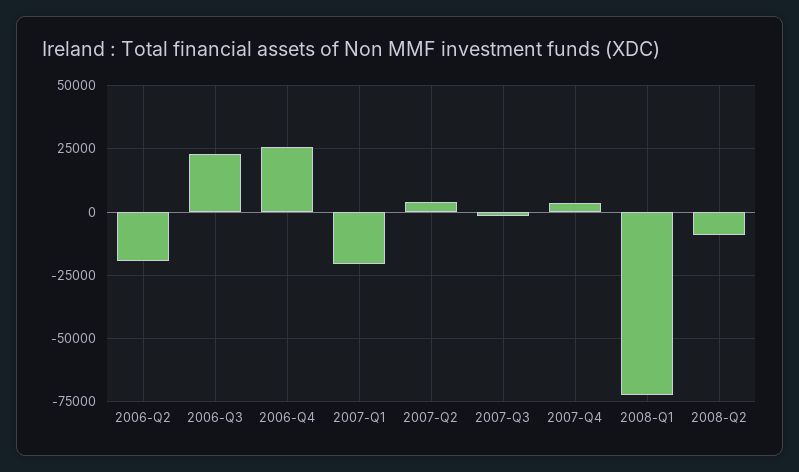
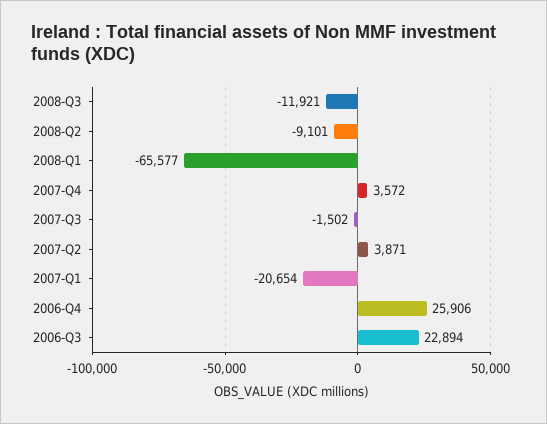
2006-Q2: -20000 -> none
2008-Q1: -72500 -> -65577
2008-Q3: none -> -11921

